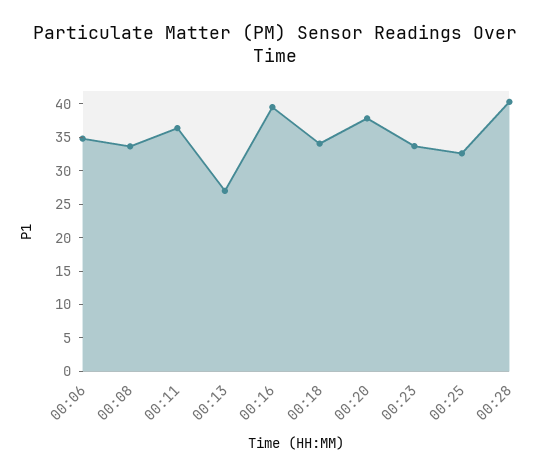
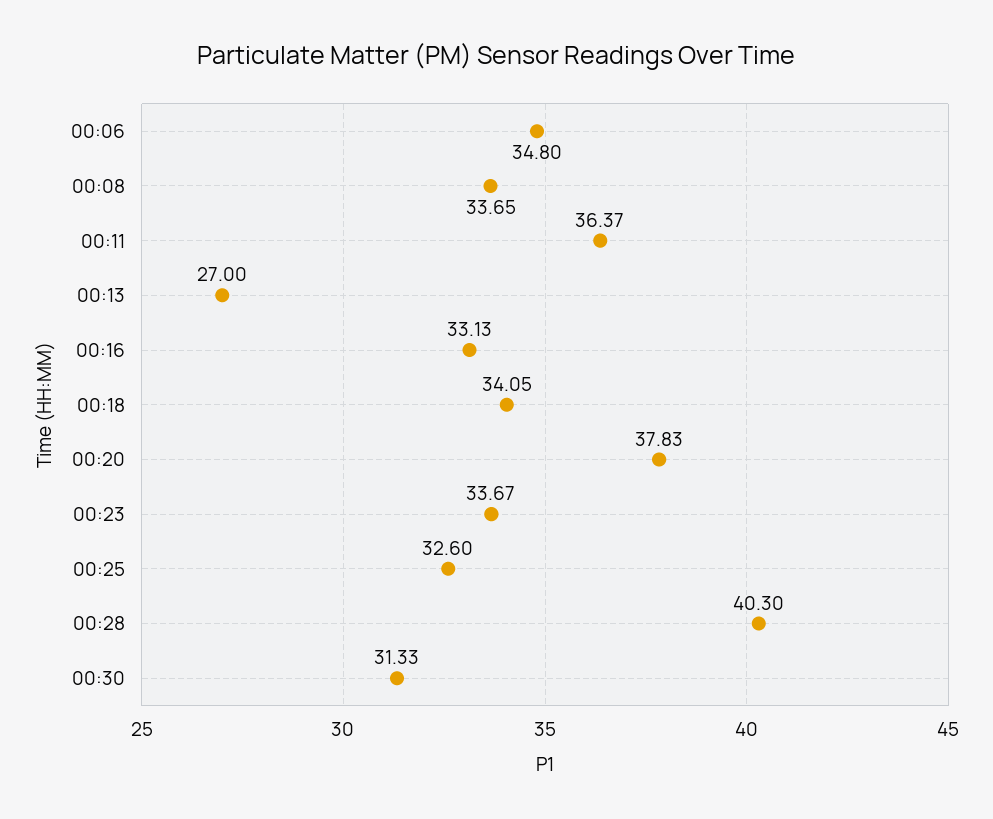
00:16: 40 -> 33.13
00:30: none -> 31.33

